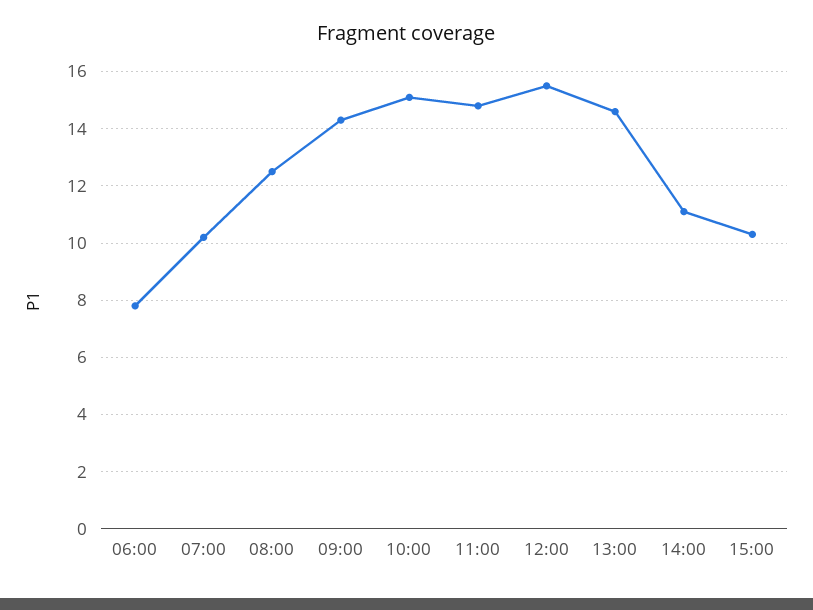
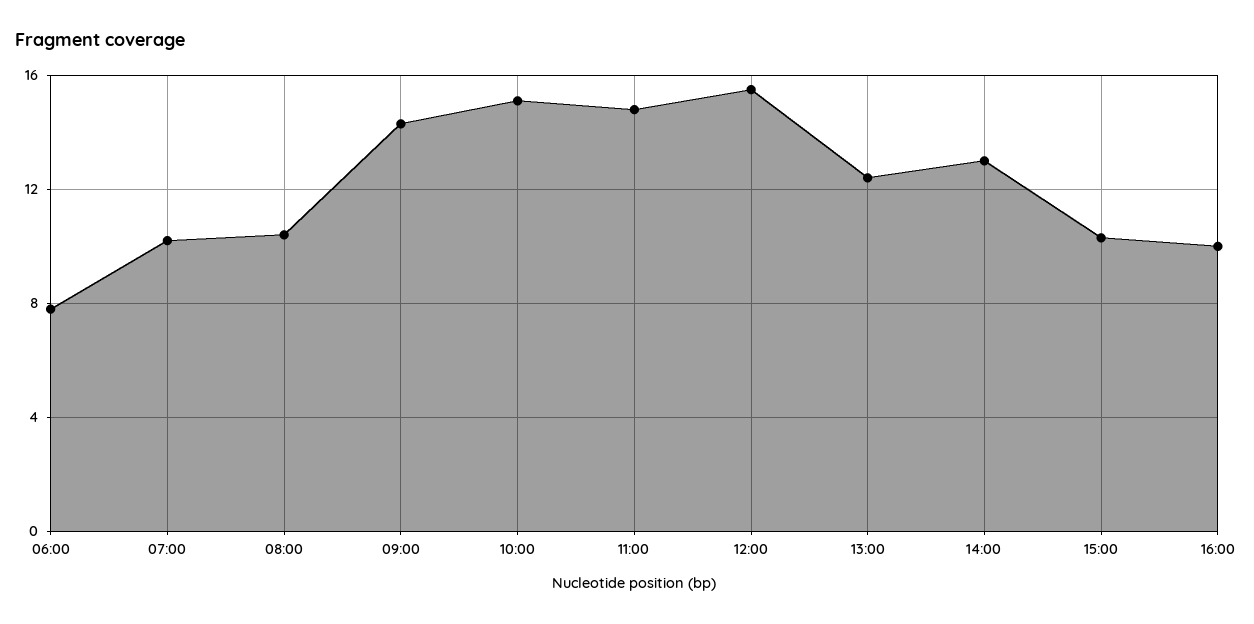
08:00: 12.5 -> 10.5
13:00: 14.5 -> 12.5
14:00: 11 -> 13
16:00: none -> 10

